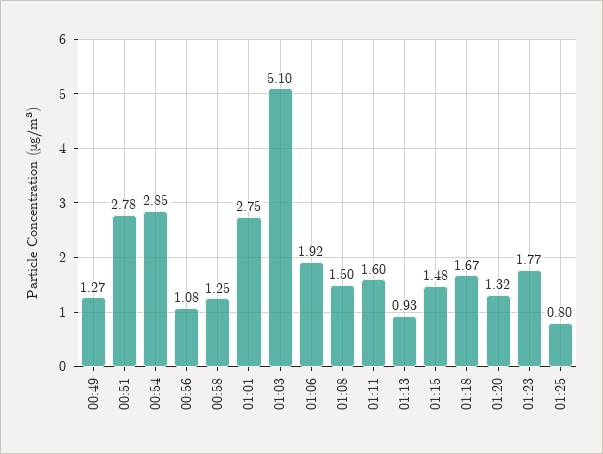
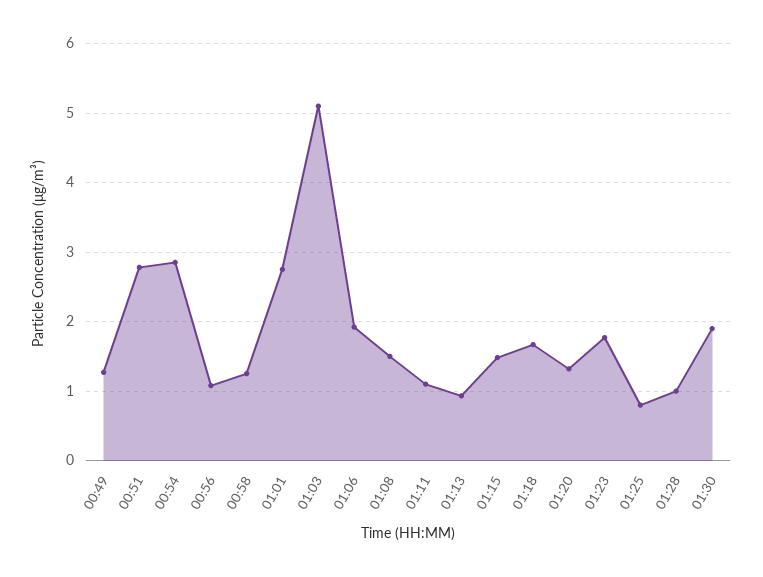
01:11: 1.6 -> 1.1
01:28: none -> 1
01:30: none -> 1.9

